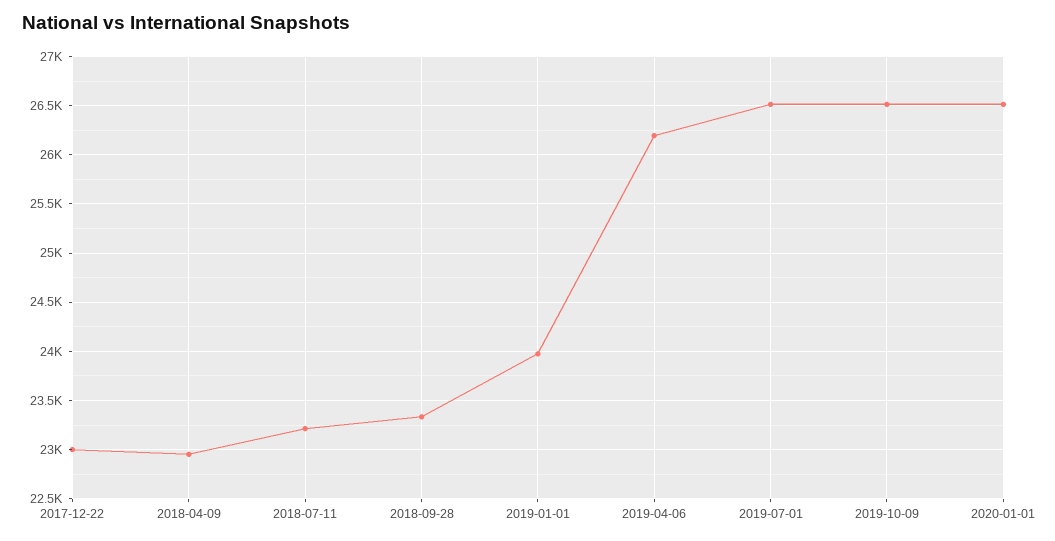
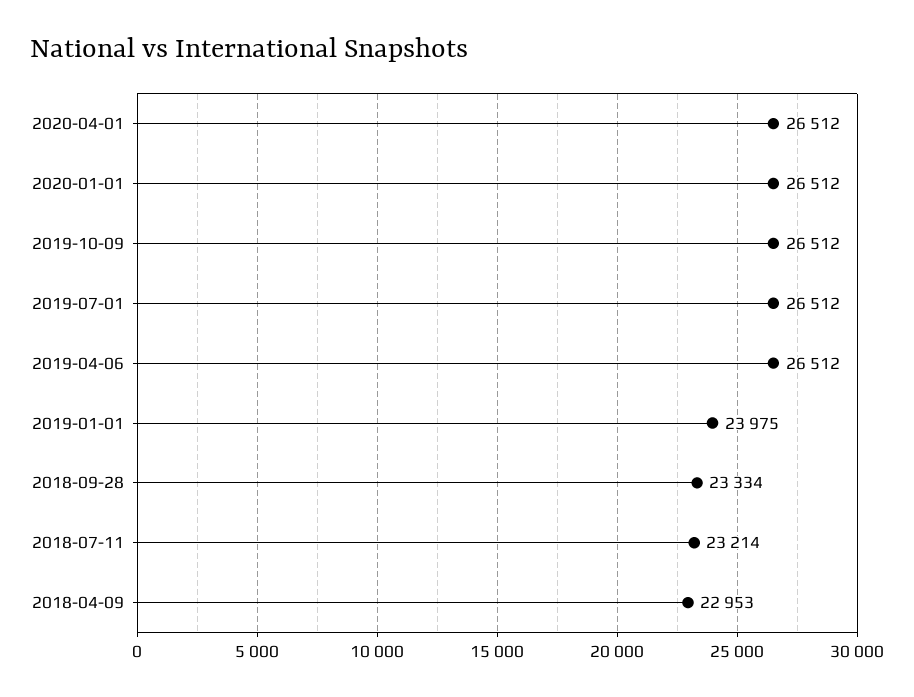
2017-12-22: 23000 -> none
2019-04-06: 26200 -> 26512
2020-04-01: none -> 26512

